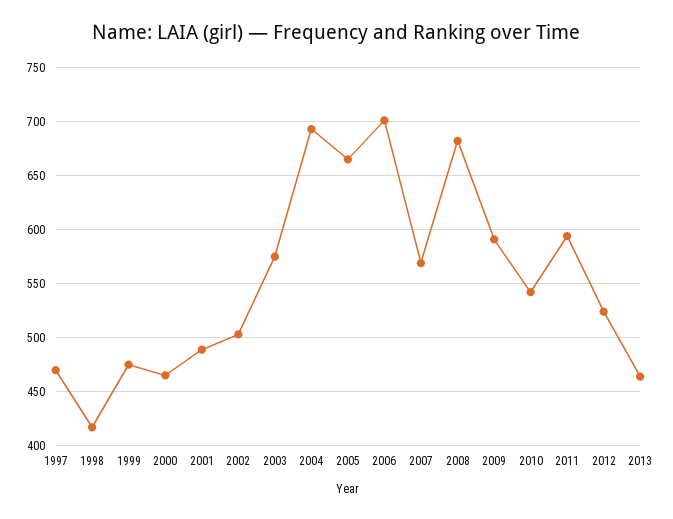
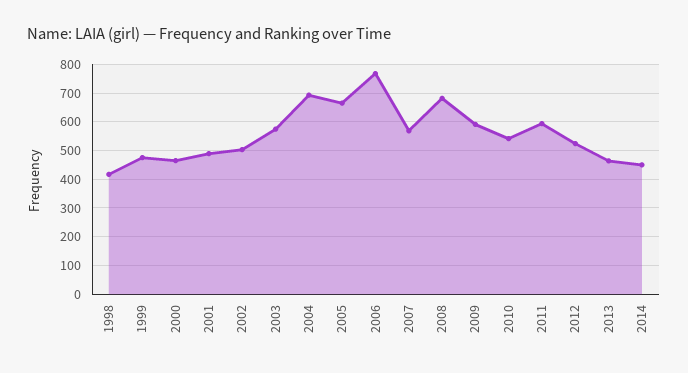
1997: 470 -> none
2006: 700 -> 775
2014: none -> 450

